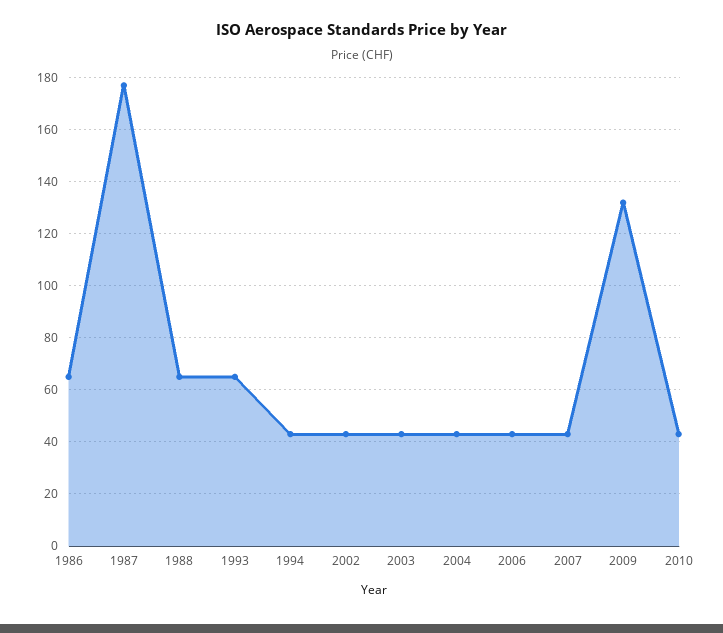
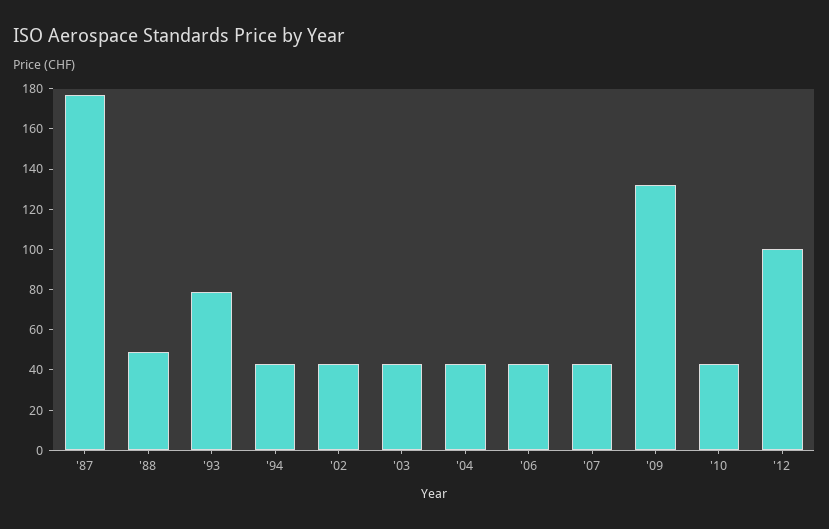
1986: 65 -> none
1988: 65 -> 50
1993: 65 -> 80
'12: none -> 100

